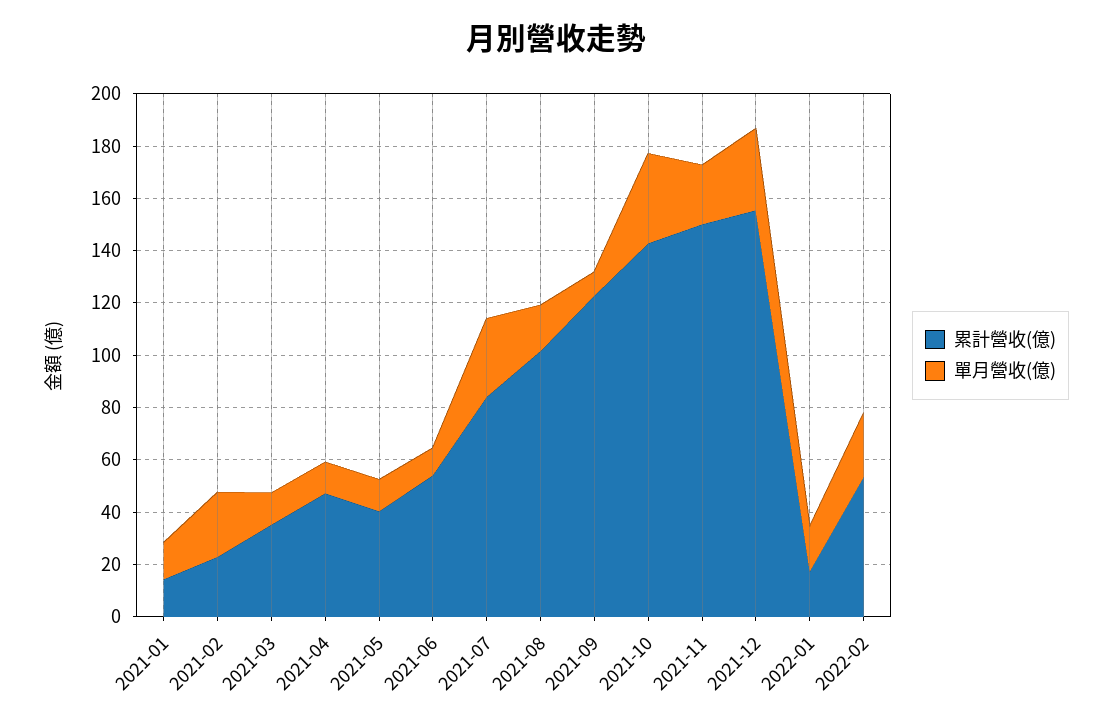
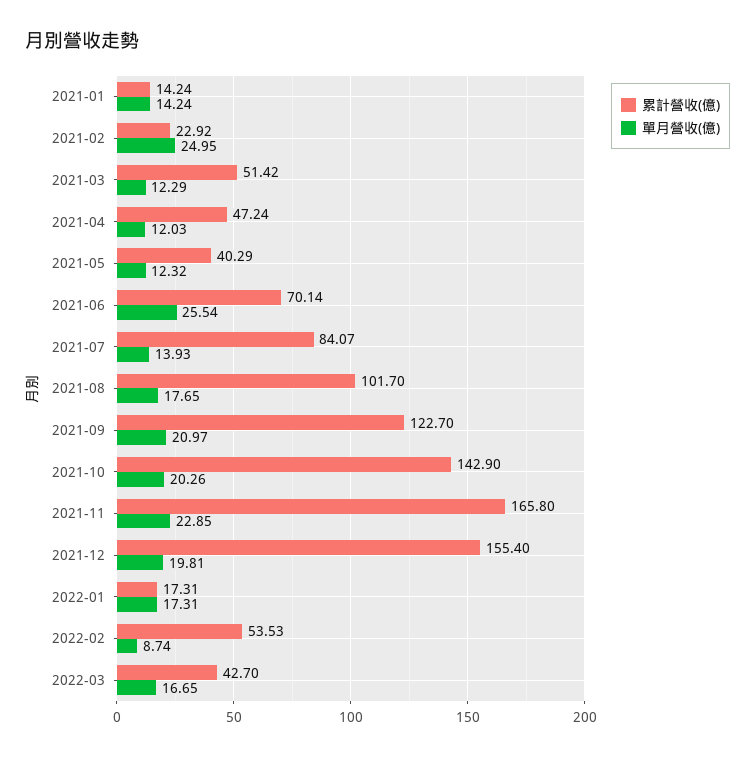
累計營收(億), 2021-03: 35 -> 51.42
累計營收(億), 2021-06: 55 -> 70.14
單月營收(億), 2021-06: 10 -> 25.54
單月營收(億), 2021-07: 30 -> 13.93
單月營收(億), 2021-09: 10 -> 20.97
單月營收(億), 2021-10: 35 -> 20.26
累計營收(億), 2021-11: 150 -> 165.8
單月營收(億), 2021-12: 30 -> 19.81
單月營收(億), 2022-02: 25 -> 8.74
累計營收(億), 2022-03: none -> 42.7
單月營收(億), 2022-03: none -> 16.65

